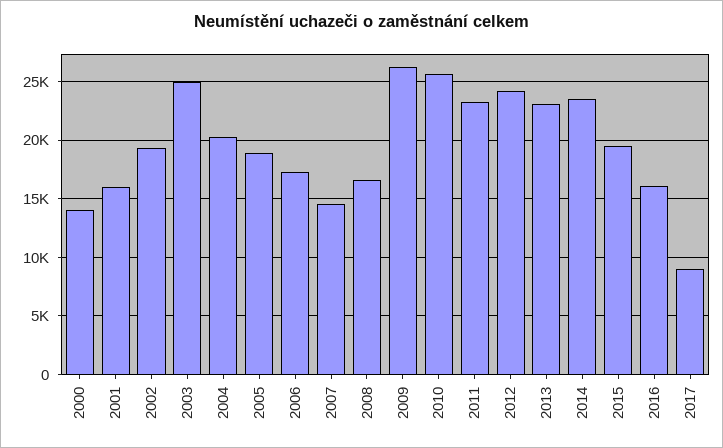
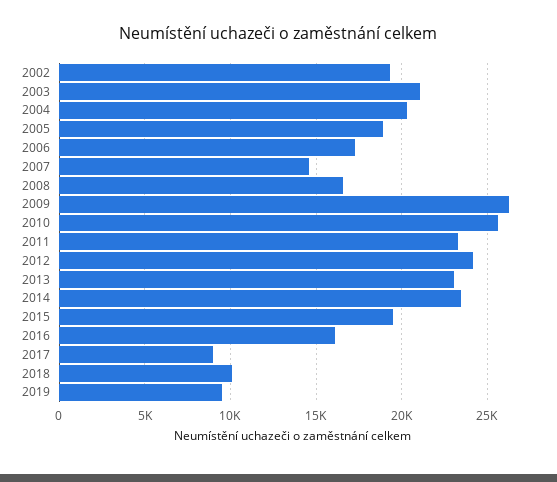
2000: 14000 -> none
2001: 16000 -> none
2003: 25000 -> 21000
2018: none -> 10000
2019: none -> 9500

